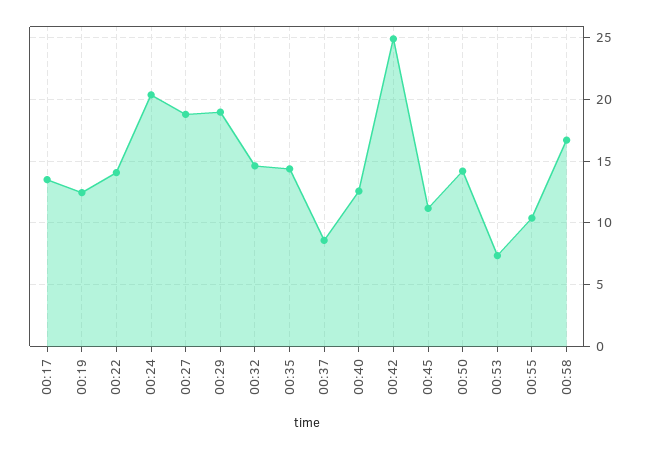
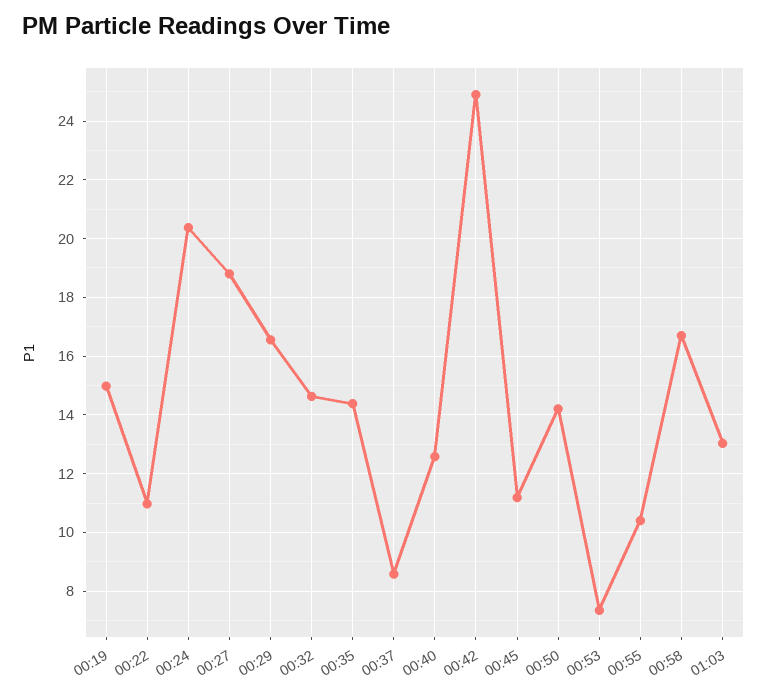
00:17: 13.5 -> none
00:19: 12.5 -> 15
00:22: 14 -> 11
00:29: 19 -> 16.5
01:03: none -> 13

